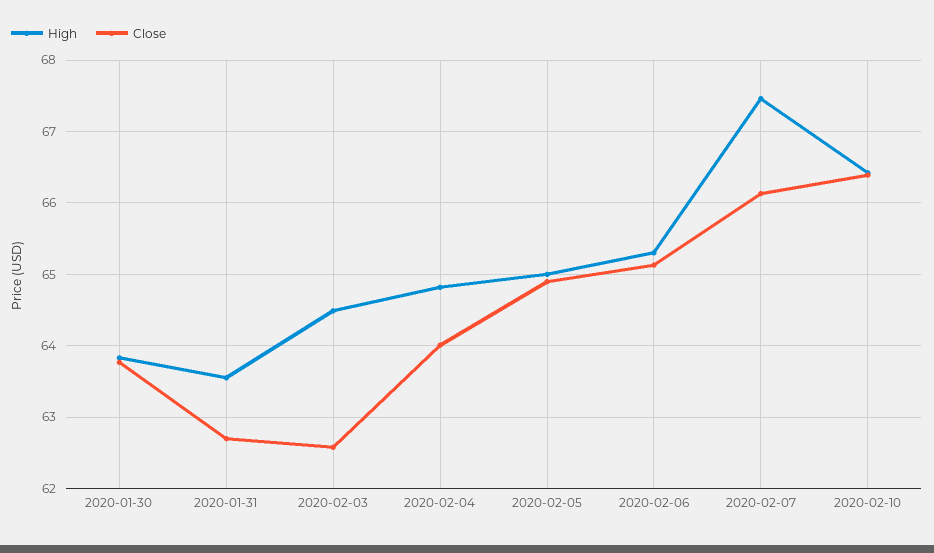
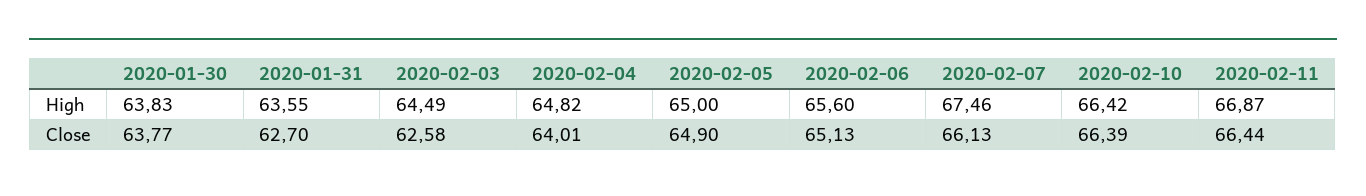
High, 2020-02-06: 65.3 -> 65.6
High, 2020-02-11: none -> 66.87
Close, 2020-02-11: none -> 66.44

